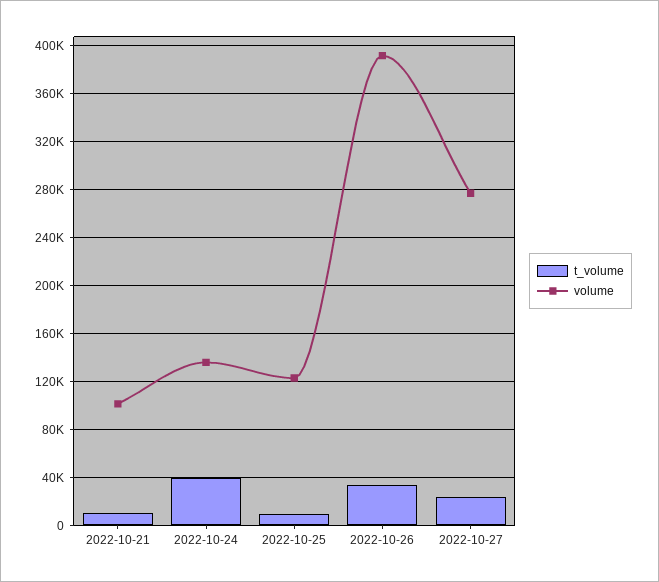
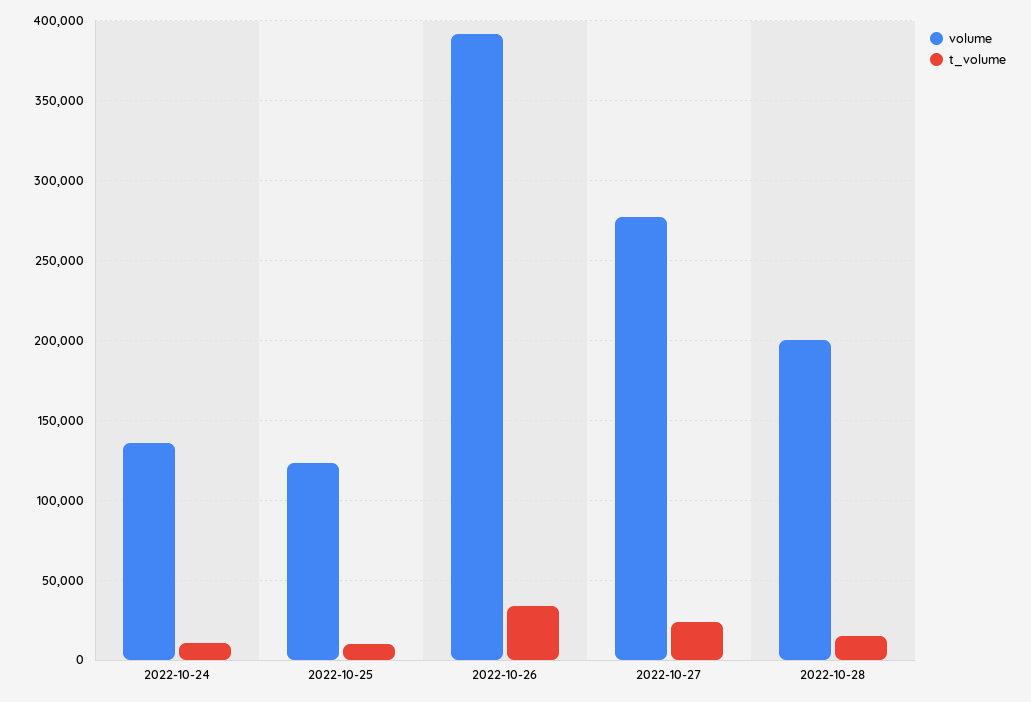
t_volume, 2022-10-21: 10000 -> none
volume, 2022-10-21: 100000 -> none
t_volume, 2022-10-24: 40000 -> 10000
volume, 2022-10-28: none -> 200000
t_volume, 2022-10-28: none -> 15000

